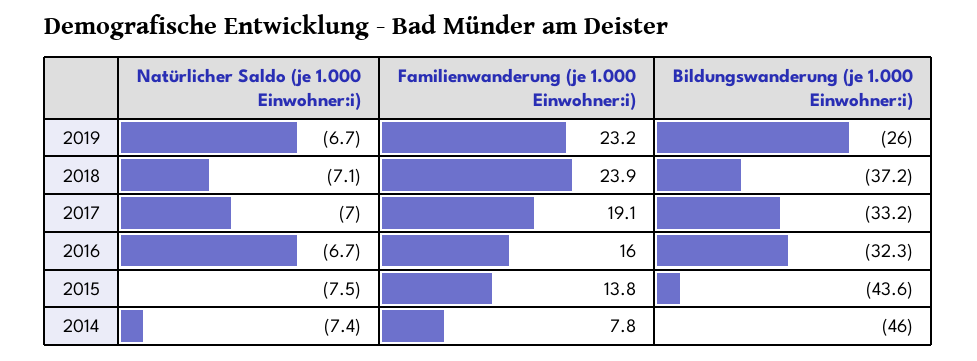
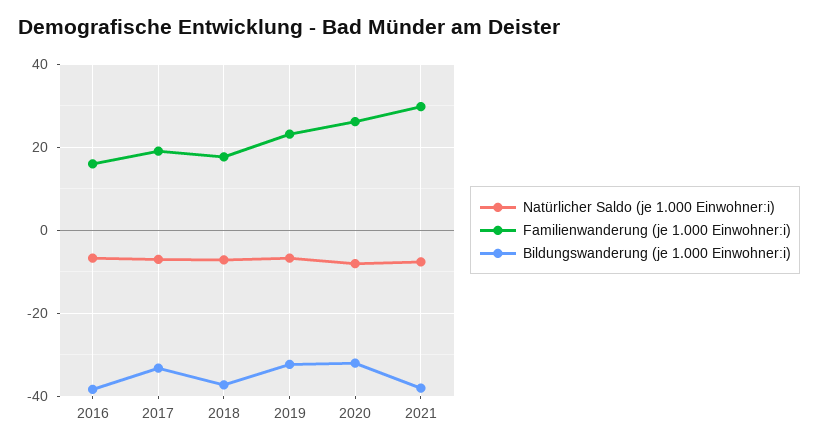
Bildungswanderung (je 1.000 Einwohner:i), 2019: -26 -> -32
Familienwanderung (je 1.000 Einwohner:i), 2018: 23.9 -> 18
Bildungswanderung (je 1.000 Einwohner:i), 2016: -32.3 -> -38
Natürlicher Saldo (je 1.000 Einwohner:i), 2015: -7.5 -> none
Familienwanderung (je 1.000 Einwohner:i), 2015: 13.8 -> none
Bildungswanderung (je 1.000 Einwohner:i), 2015: -43.6 -> none
Natürlicher Saldo (je 1.000 Einwohner:i), 2014: -7.4 -> none
Familienwanderung (je 1.000 Einwohner:i), 2014: 7.8 -> none
Bildungswanderung (je 1.000 Einwohner:i), 2014: -46 -> none
Natürlicher Saldo (je 1.000 Einwohner:i), 2020: none -> -8
Familienwanderung (je 1.000 Einwohner:i), 2020: none -> 26
Bildungswanderung (je 1.000 Einwohner:i), 2020: none -> -32
Natürlicher Saldo (je 1.000 Einwohner:i), 2021: none -> -8
Familienwanderung (je 1.000 Einwohner:i), 2021: none -> 30
Bildungswanderung (je 1.000 Einwohner:i), 2021: none -> -38

